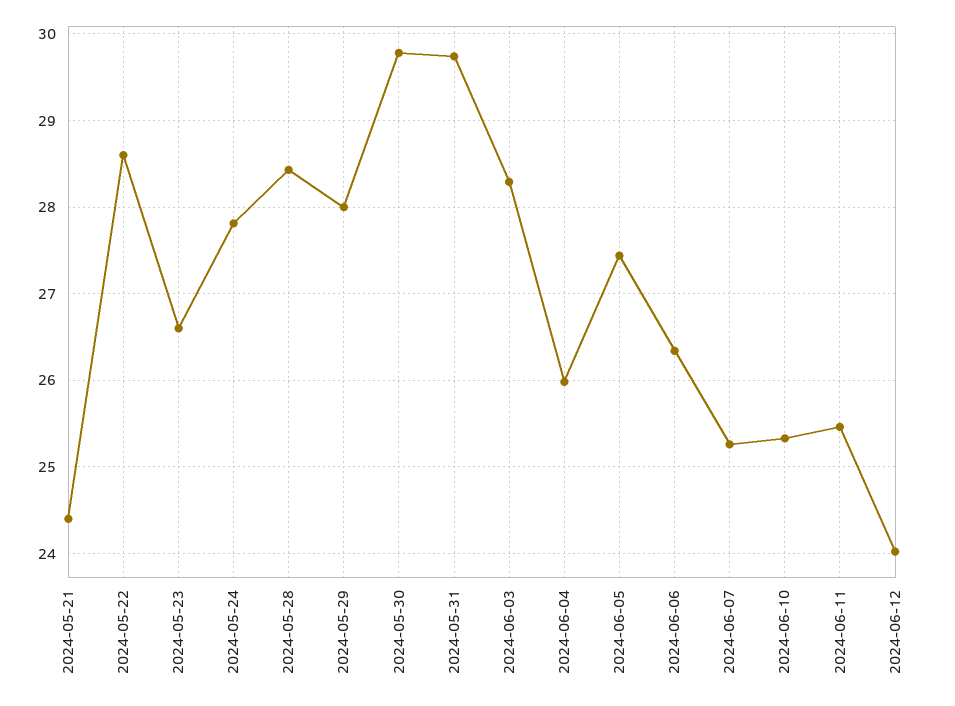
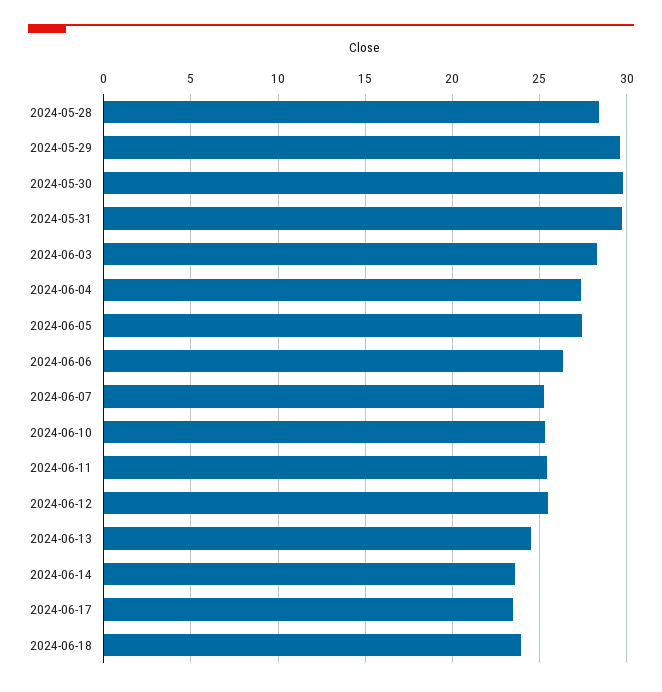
2024-05-21: 24.4 -> none
2024-05-22: 28.6 -> none
2024-05-23: 26.6 -> none
2024-05-24: 27.8 -> none
2024-05-29: 28 -> 29.5
2024-06-04: 26 -> 27.5
2024-06-12: 24 -> 25.5
2024-06-13: none -> 24.5
2024-06-14: none -> 23.5
2024-06-17: none -> 23.5
2024-06-18: none -> 24

